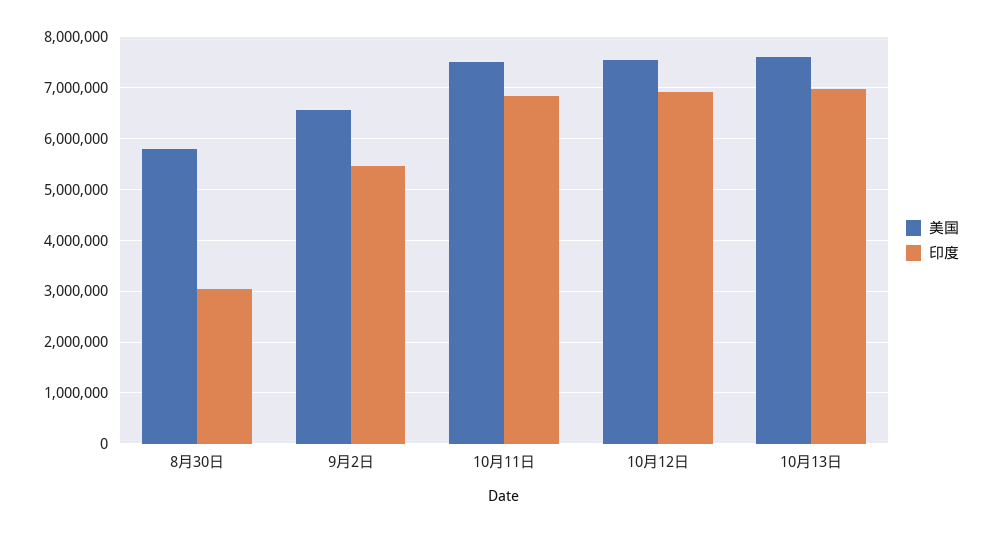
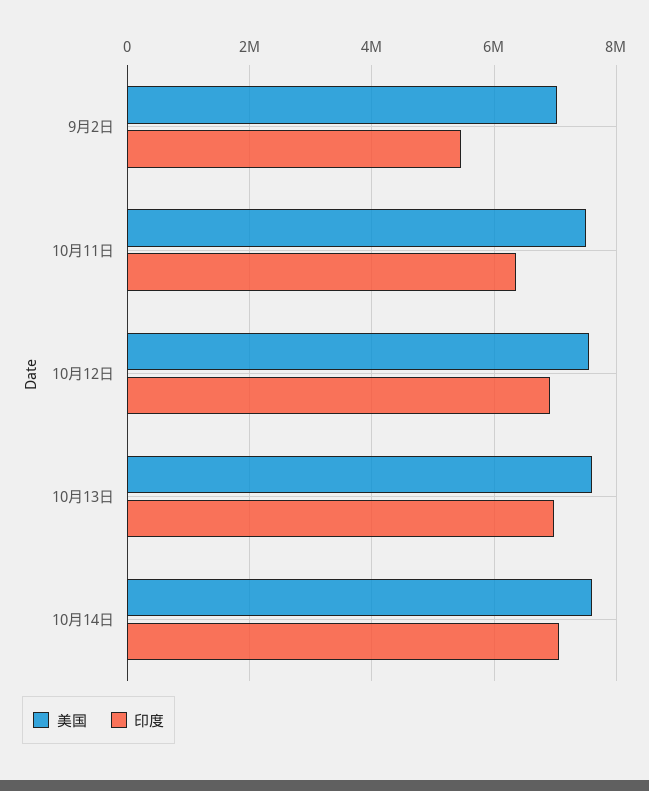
美国, 8月30日: 5800000 -> none
印度, 8月30日: 3000000 -> none
美国, 9月2日: 6600000 -> 7000000
印度, 10月11日: 6800000 -> 6400000
美国, 10月14日: none -> 7600000
印度, 10月14日: none -> 7000000

